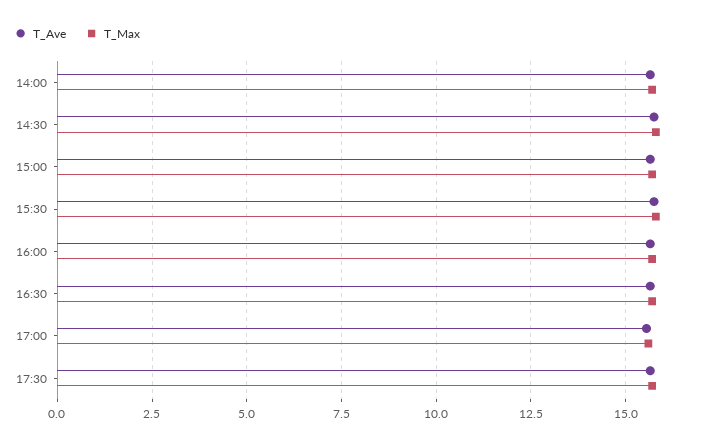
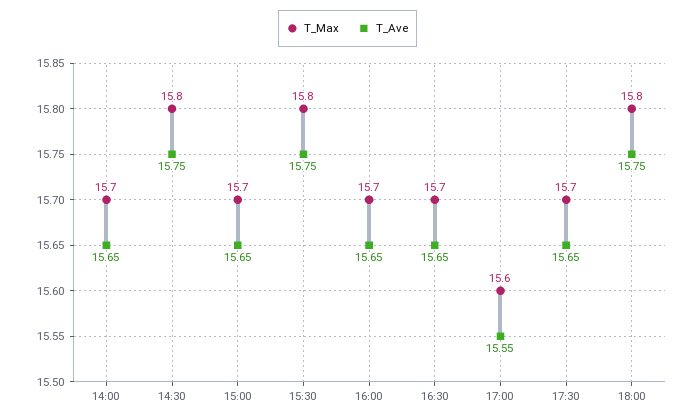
T_Max, 18:00: none -> 15.8
T_Ave, 18:00: none -> 15.75

